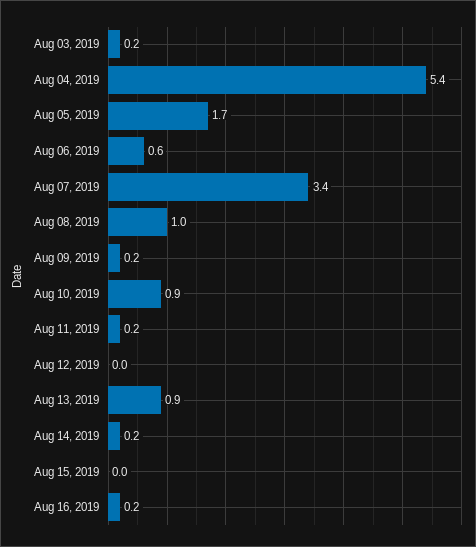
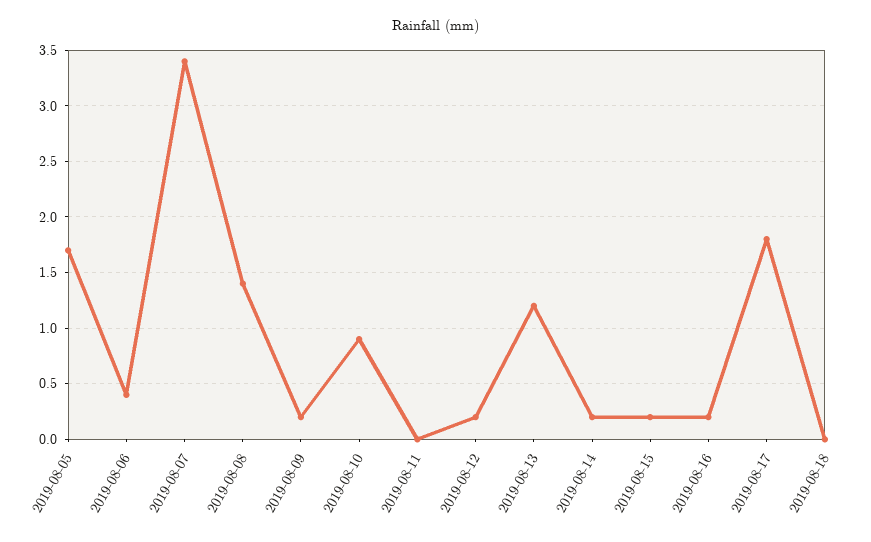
Aug 03, 2019: 0.2 -> none
Aug 04, 2019: 5.4 -> none
Aug 06, 2019: 0.6 -> 0.4
Aug 08, 2019: 1 -> 1.4
Aug 11, 2019: 0.2 -> 0
Aug 12, 2019: 0 -> 0.2
Aug 13, 2019: 0.9 -> 1.2
Aug 15, 2019: 0 -> 0.2
2019-08-17: none -> 1.8
2019-08-18: none -> 0

